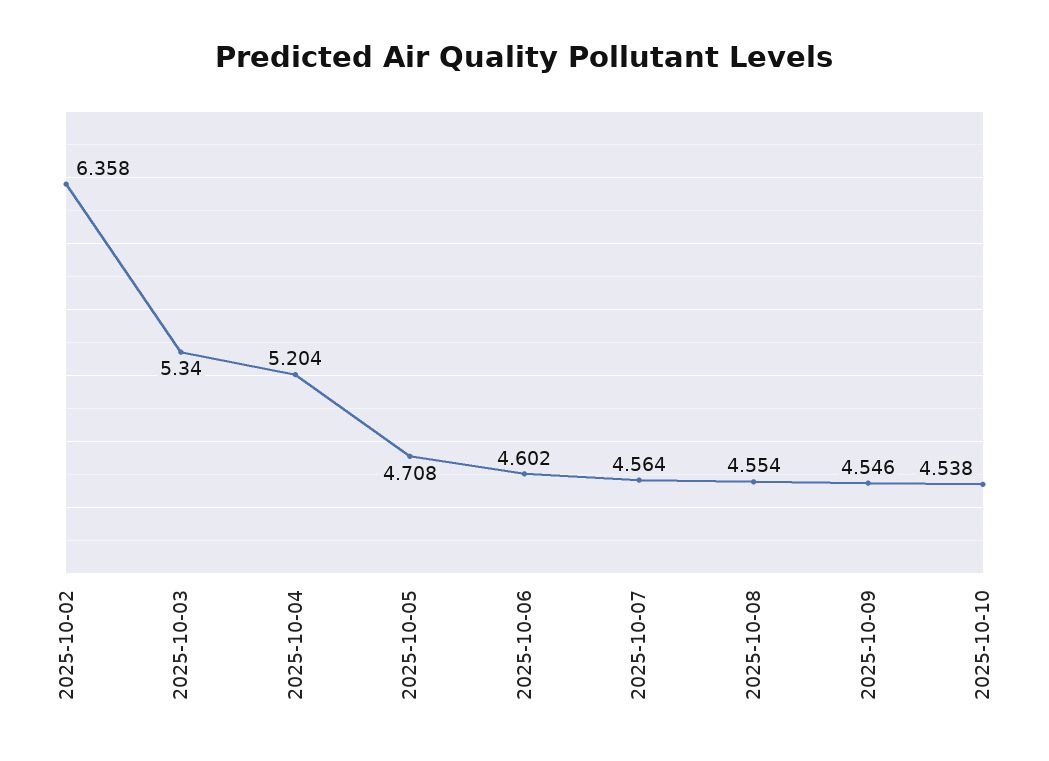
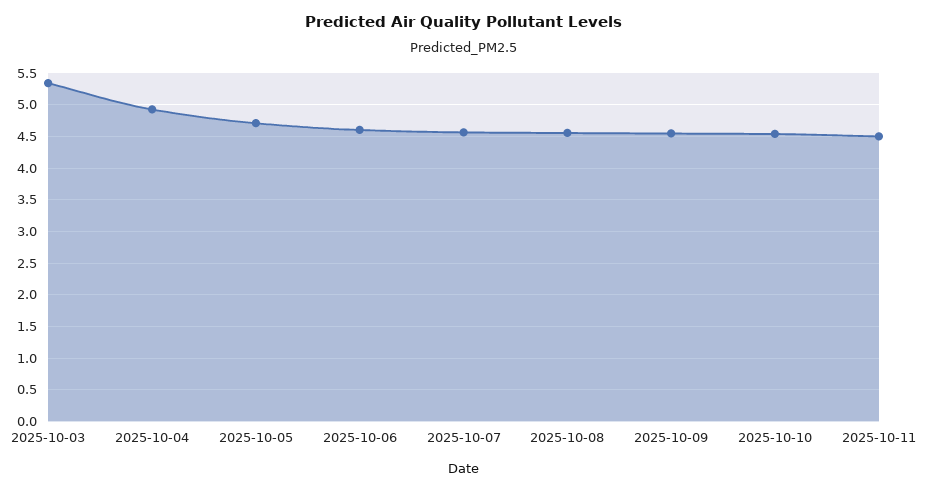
2025-10-02: 6.358 -> none
2025-10-04: 5.204 -> 4.9
2025-10-11: none -> 4.5

